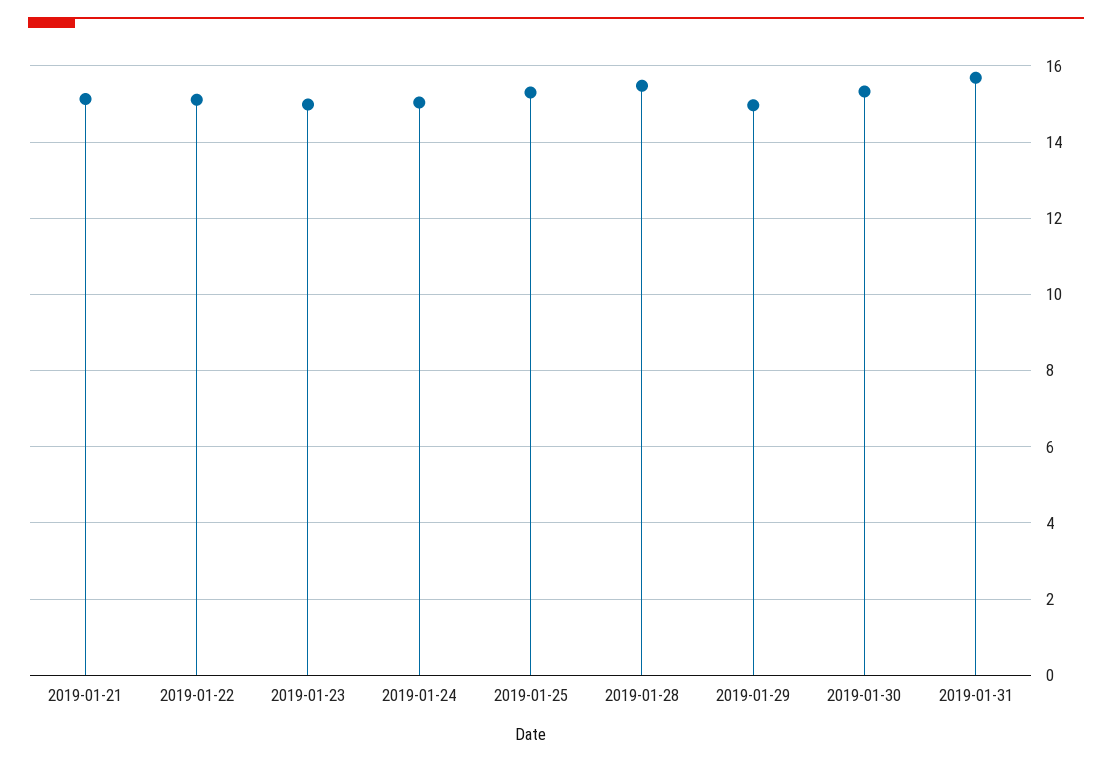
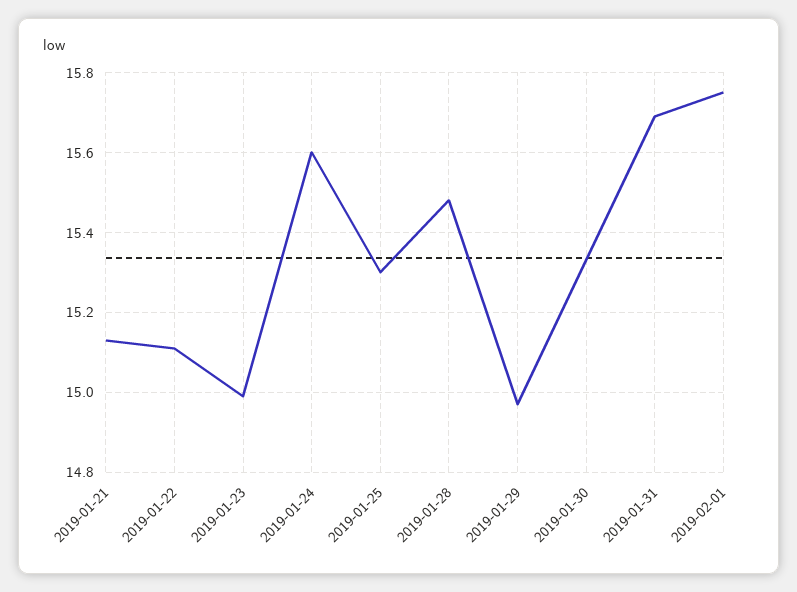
2019-01-24: 15 -> 15.6
2019-02-01: none -> 15.75

